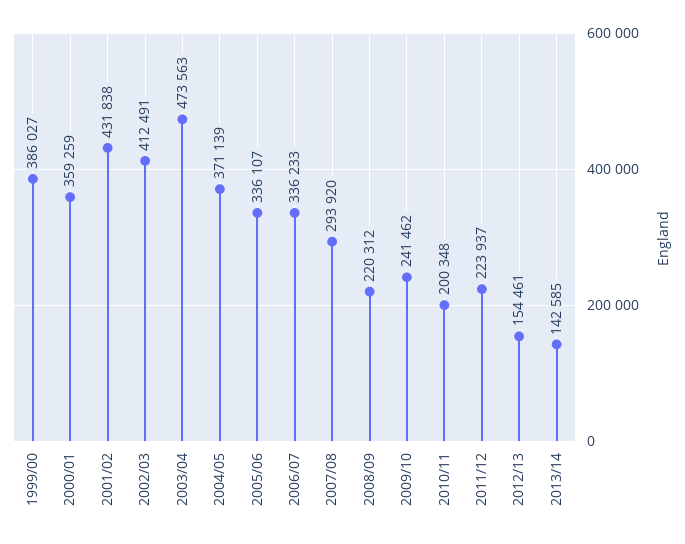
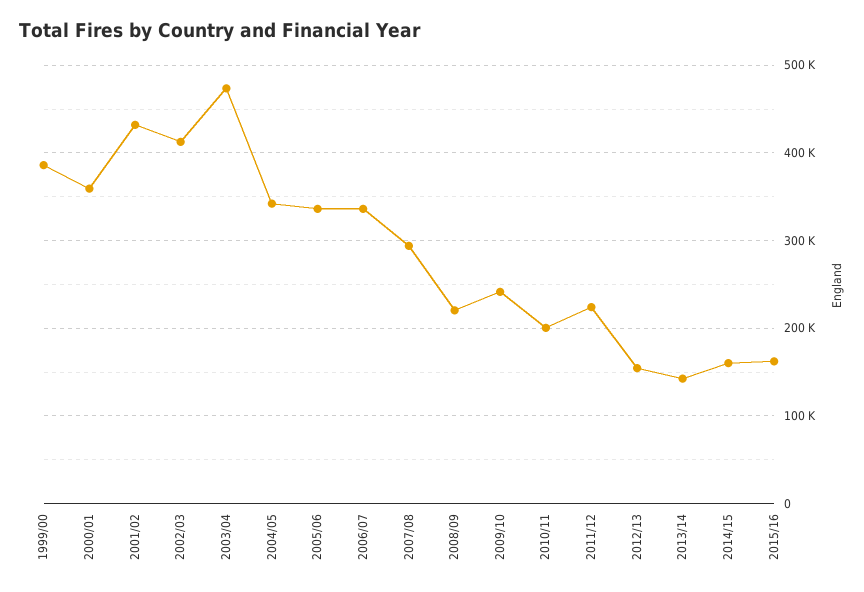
2004/05: 371139 -> 340000
2014/15: none -> 160000
2015/16: none -> 160000

